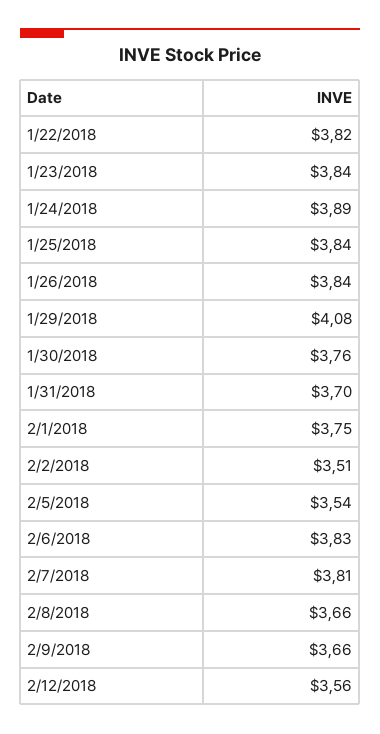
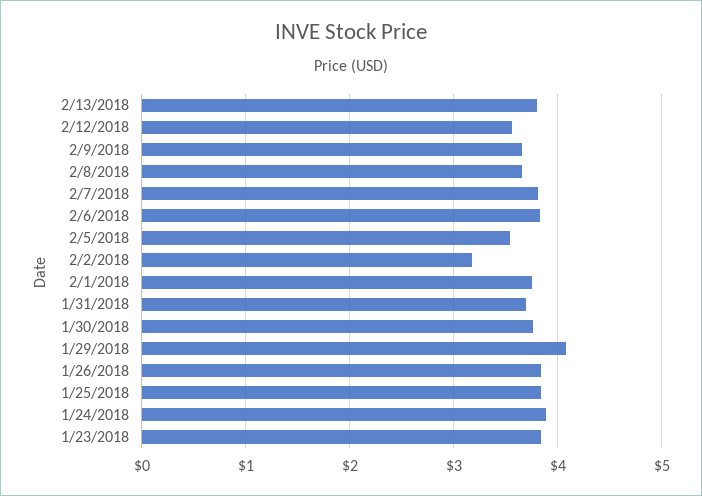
1/22/2018: 3.82 -> none
2/2/2018: 3.51 -> 3.2
2/13/2018: none -> 3.8

